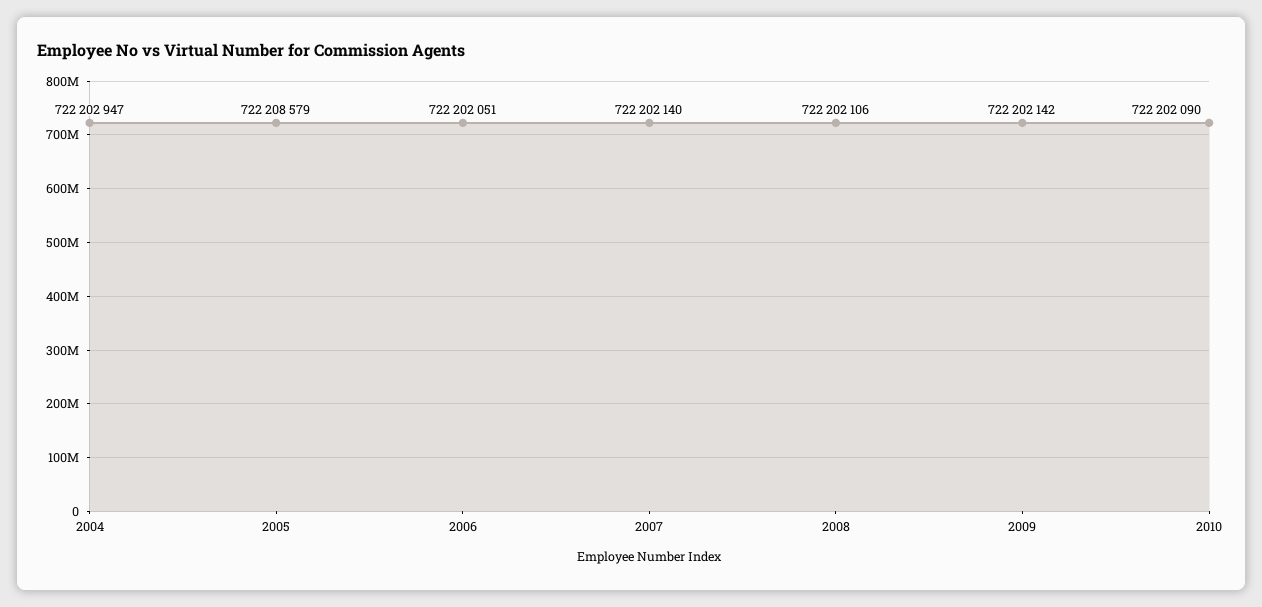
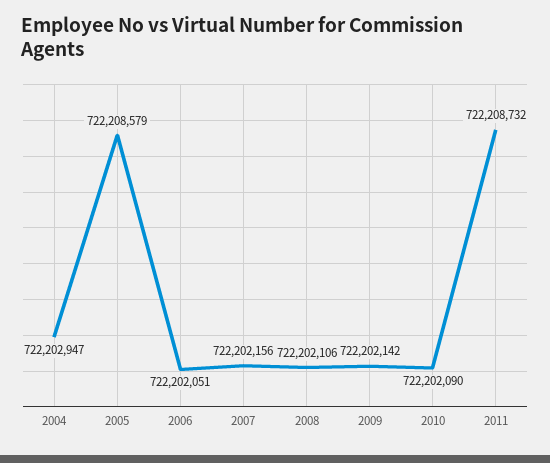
2007: 722202140 -> 722202156
2011: none -> 722208732

